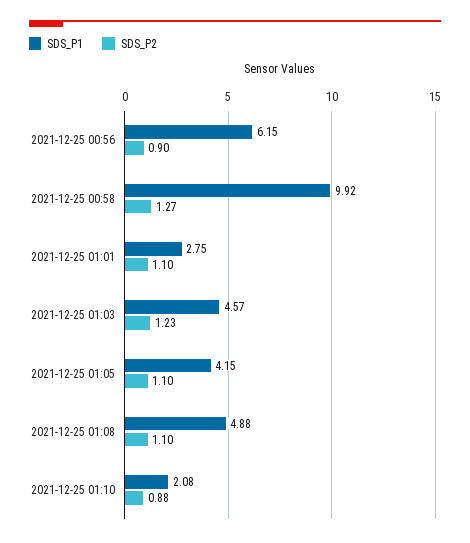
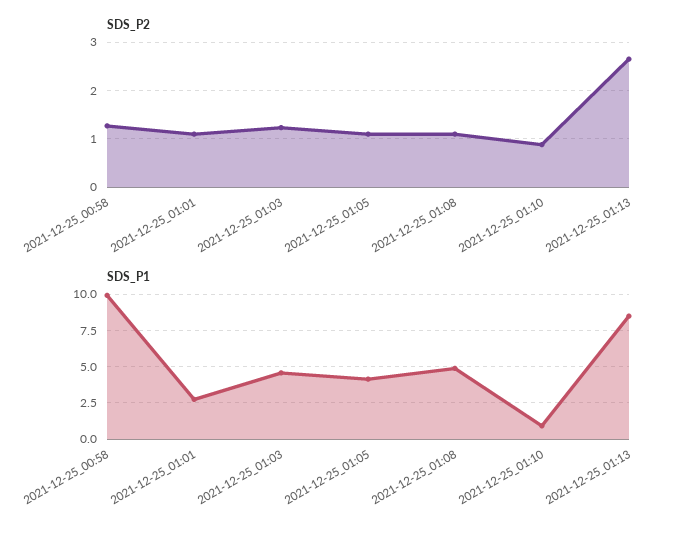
SDS_P1, 2021-12-25 00:56: 6.15 -> none
SDS_P2, 2021-12-25 00:56: 0.9 -> none
SDS_P1, 2021-12-25 01:10: 2.08 -> 1
SDS_P2, 2021-12-25_01:13: none -> 2.6
SDS_P1, 2021-12-25_01:13: none -> 8.5

